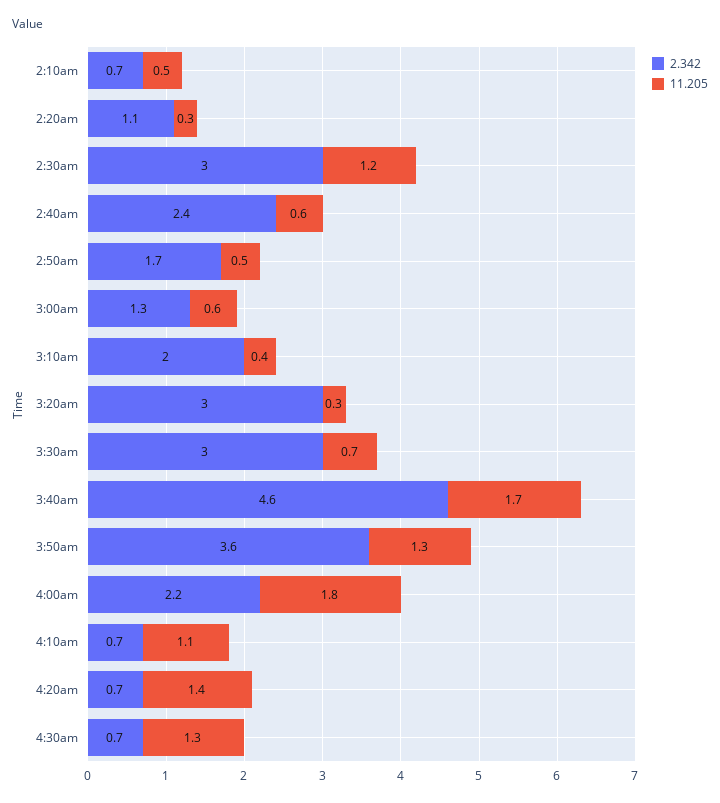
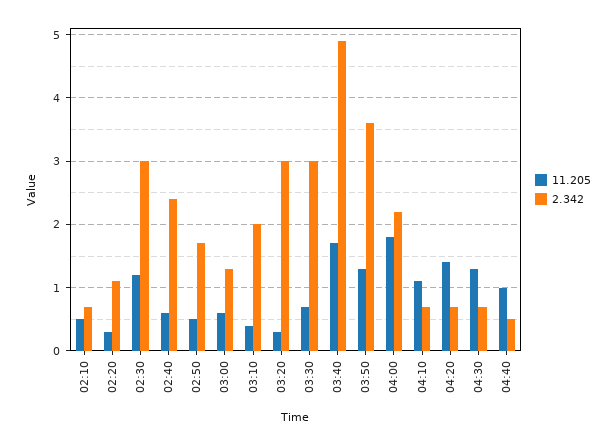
2.342, 3:40am: 4.6 -> 4.9
11.205, 04:40: none -> 1
2.342, 04:40: none -> 0.5

